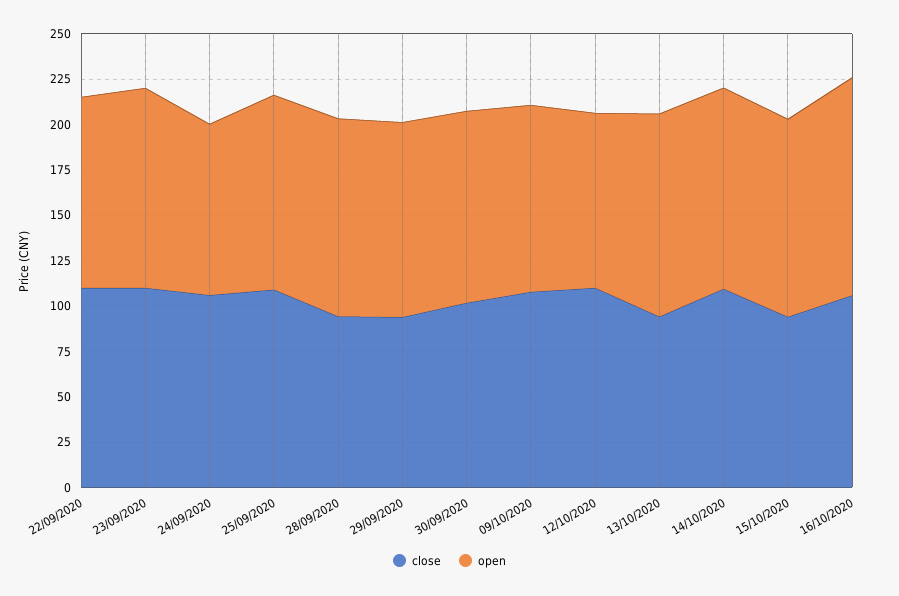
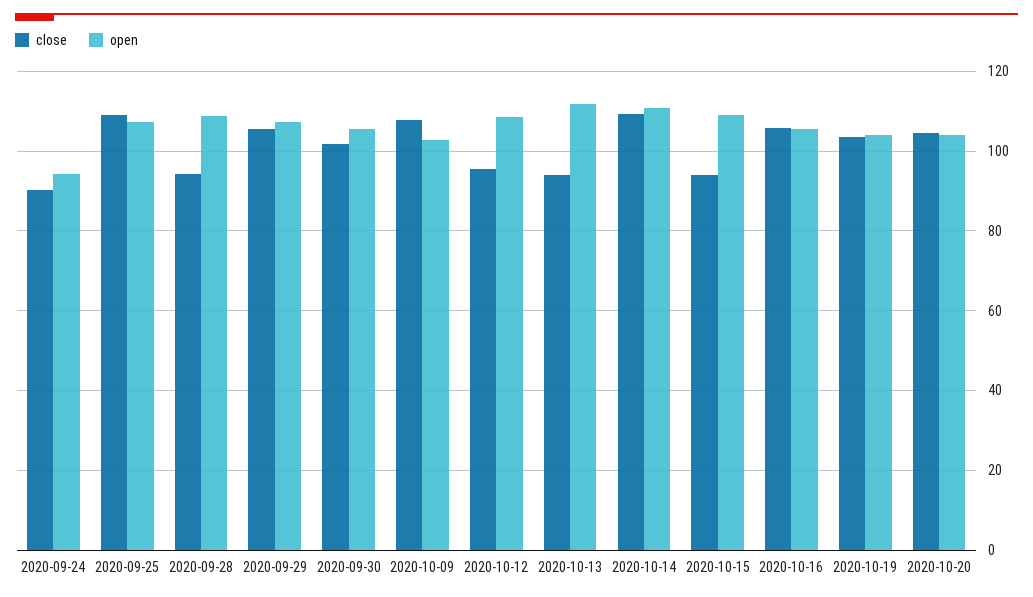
close, 22/09/2020: 110 -> none
open, 22/09/2020: 105 -> none
close, 23/09/2020: 110 -> none
open, 23/09/2020: 110 -> none
close, 24/09/2020: 105 -> 90
close, 29/09/2020: 95 -> 106
close, 12/10/2020: 110 -> 96
open, 12/10/2020: 95 -> 108
open, 16/10/2020: 120 -> 106
close, 2020-10-19: none -> 104
open, 2020-10-19: none -> 104
close, 2020-10-20: none -> 104
open, 2020-10-20: none -> 104

